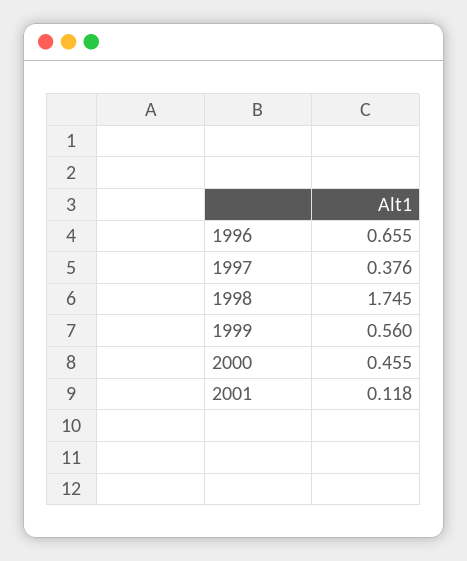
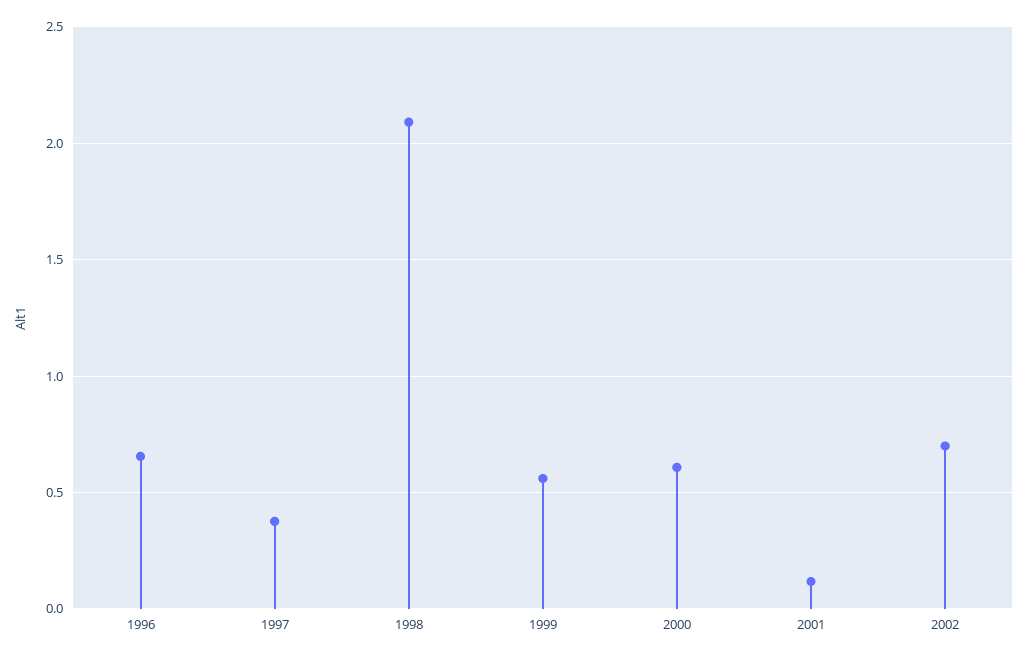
1998: 1.745 -> 2.1
2000: 0.455 -> 0.6
2002: none -> 0.7

